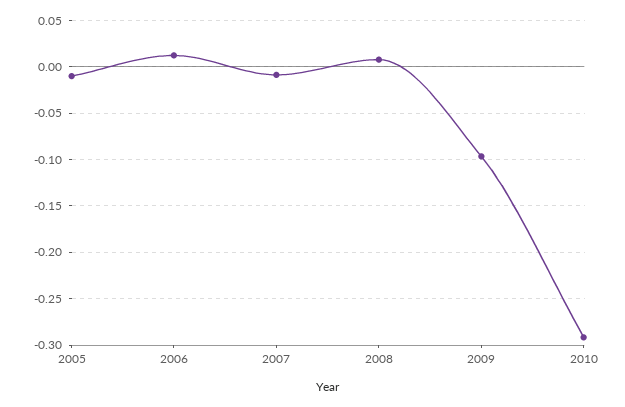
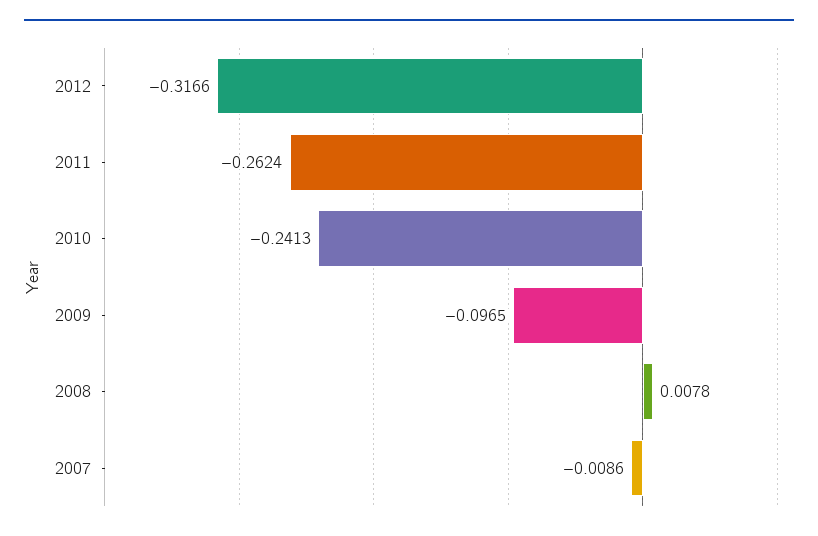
2005: -0.01 -> none
2006: 0.01 -> none
2010: -0.29 -> -0.2413
2012: none -> -0.3166
2011: none -> -0.2624

